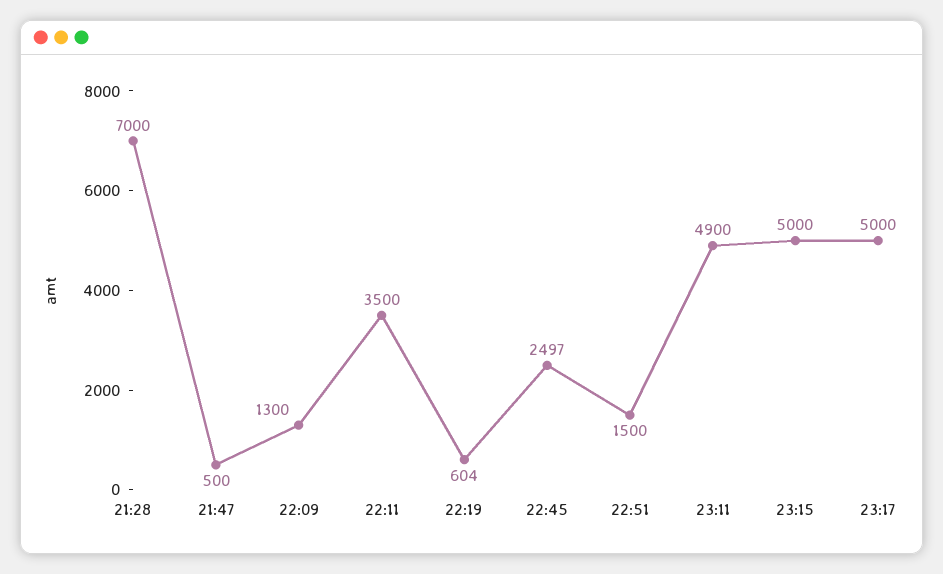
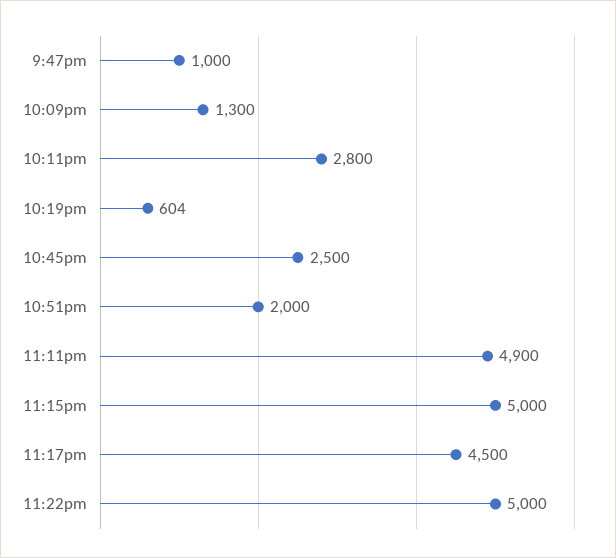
21:28: 7000 -> none
21:47: 500 -> 1000
22:11: 3500 -> 2800
22:45: 2497 -> 2500
22:51: 1500 -> 2000
23:17: 5000 -> 4500
11:22pm: none -> 5000

